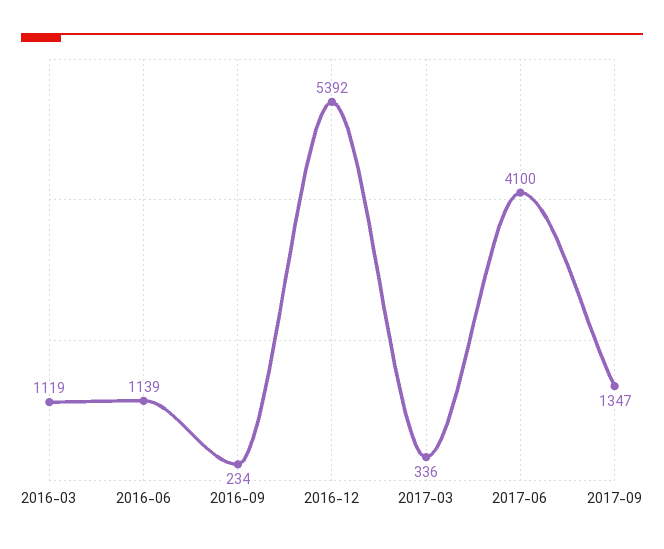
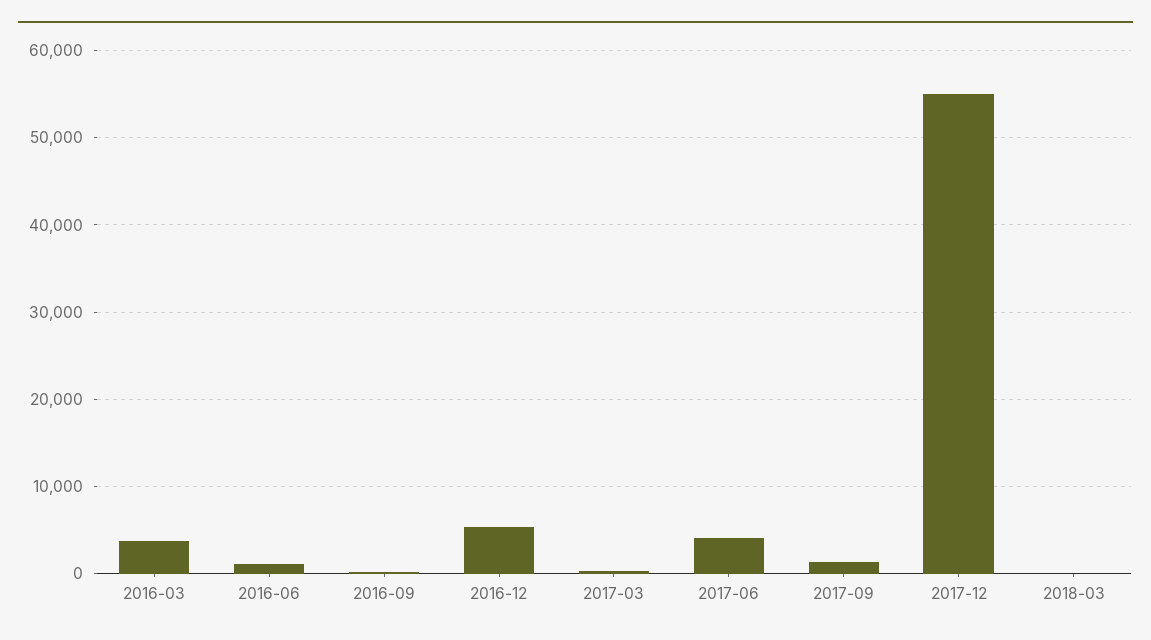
2016-03: 1119 -> 4000
2017-12: none -> 55000
2018-03: none -> 0

